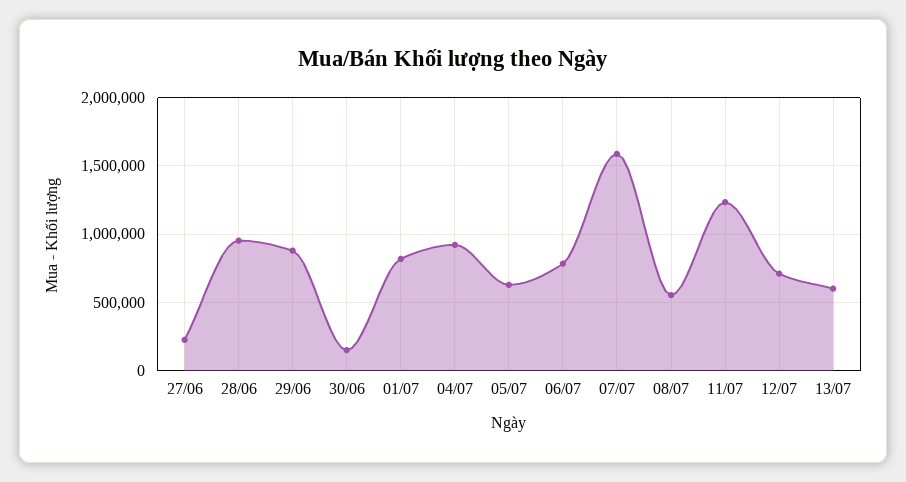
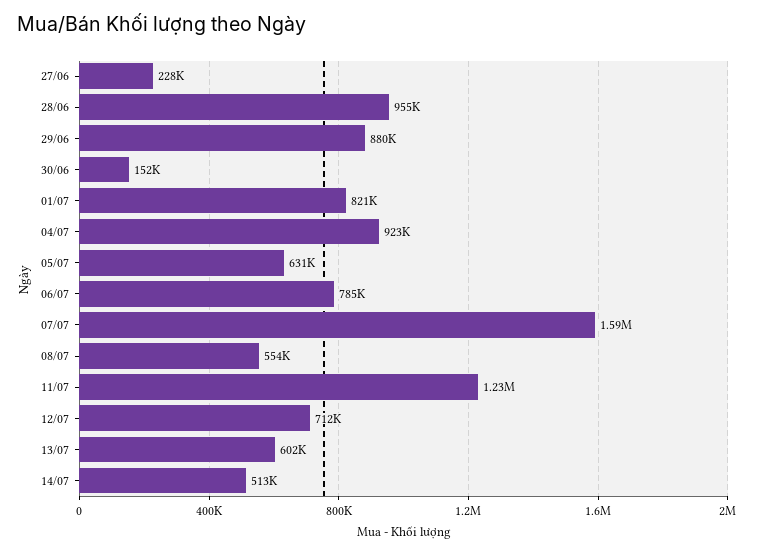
14/07: none -> 513000

